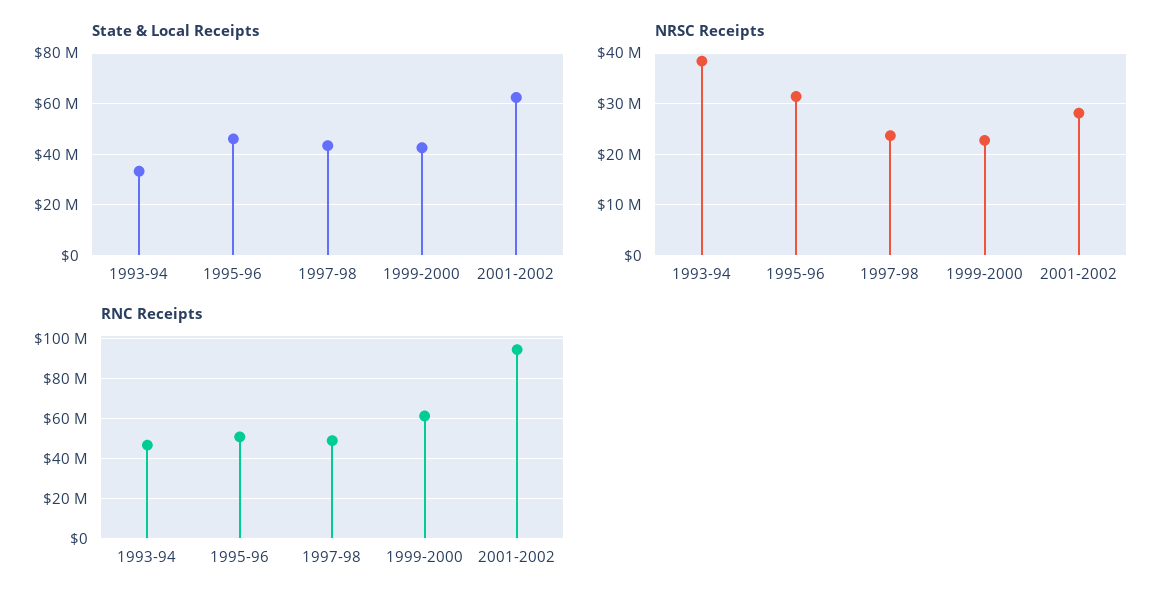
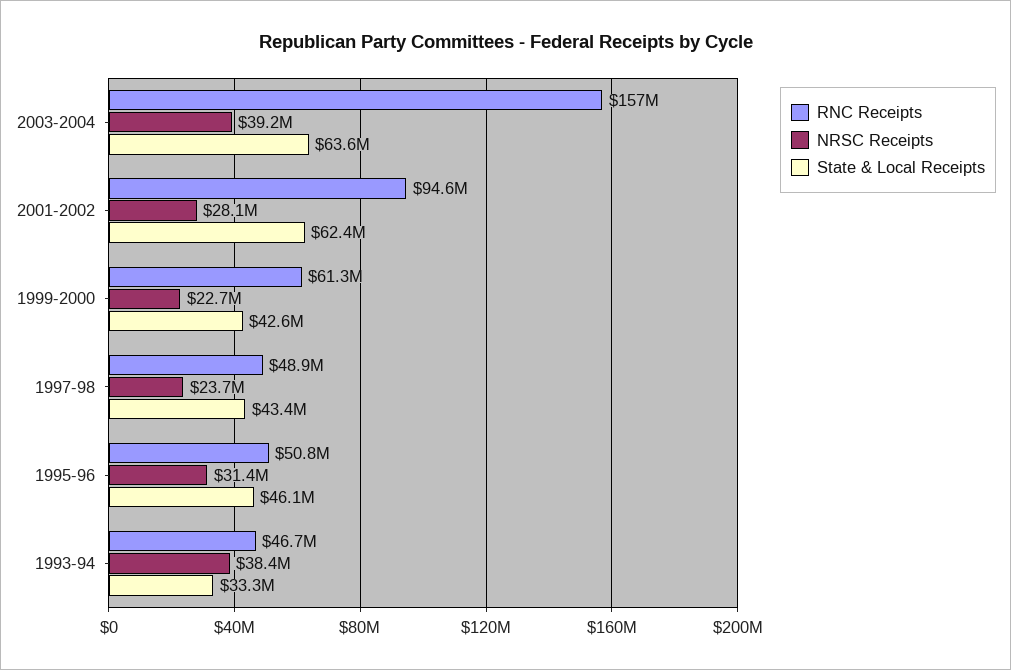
RNC Receipts, 2003-2004: none -> 157000000
NRSC Receipts, 2003-2004: none -> 39200000
State & Local Receipts, 2003-2004: none -> 63600000

